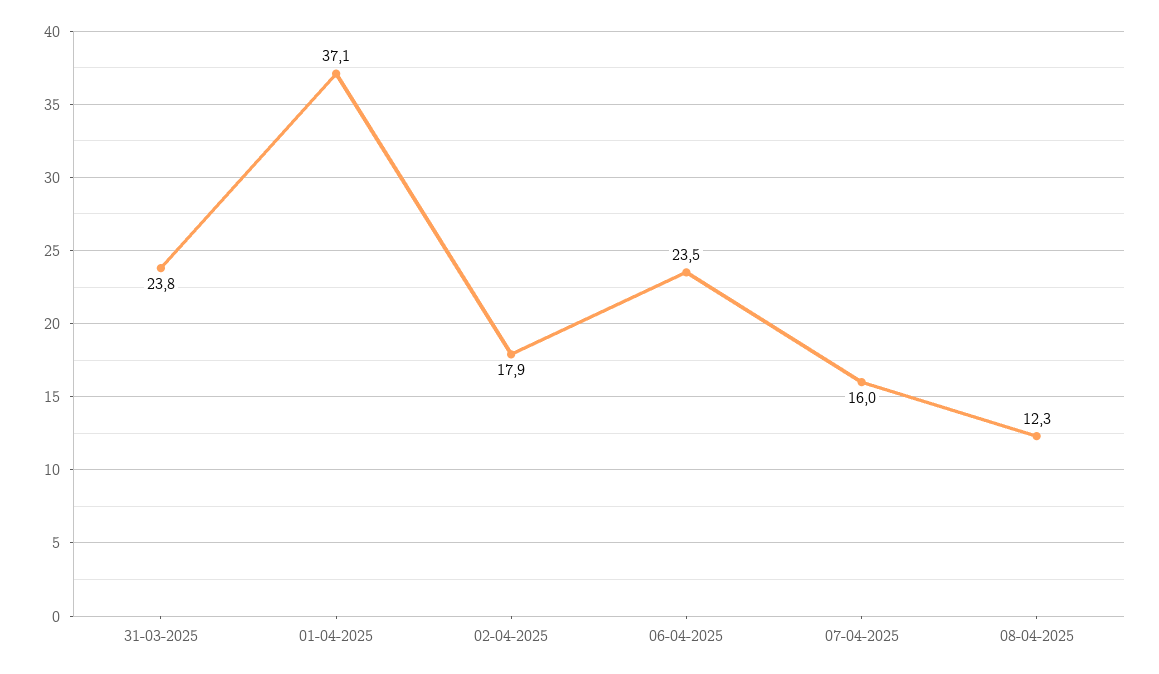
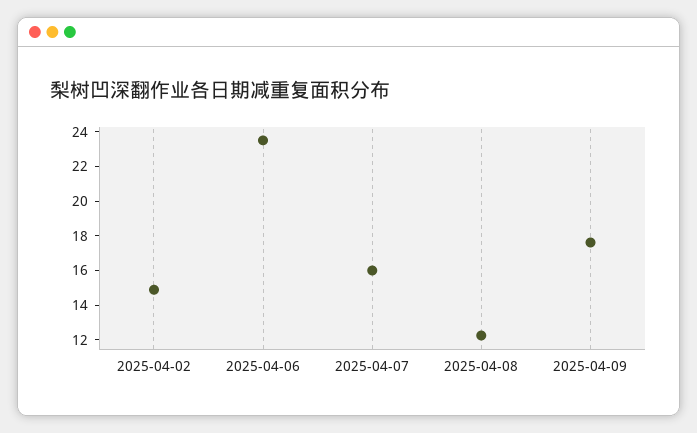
31-03-2025: 23.8 -> none
01-04-2025: 37.1 -> none
02-04-2025: 17.9 -> 15
2025-04-09: none -> 17.5

